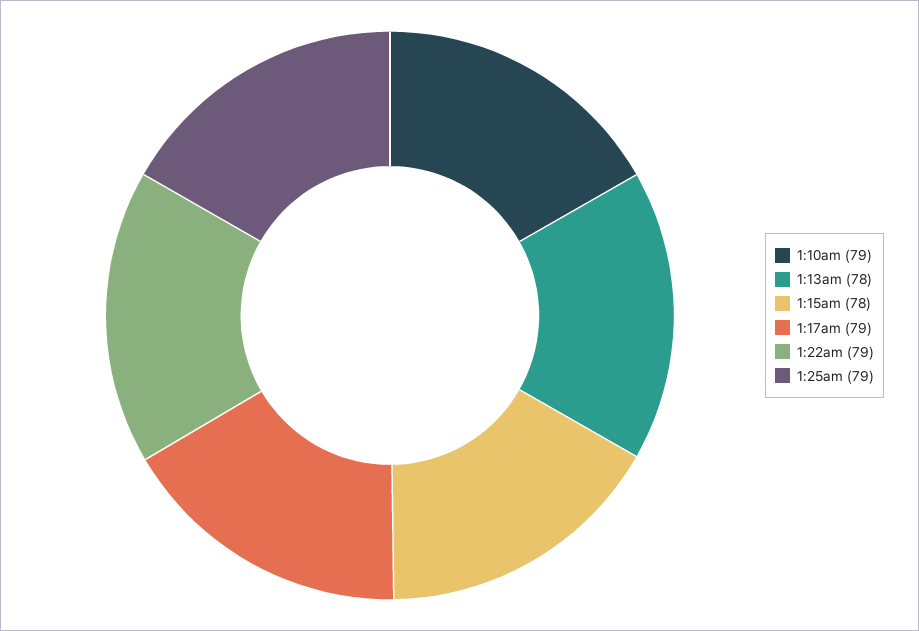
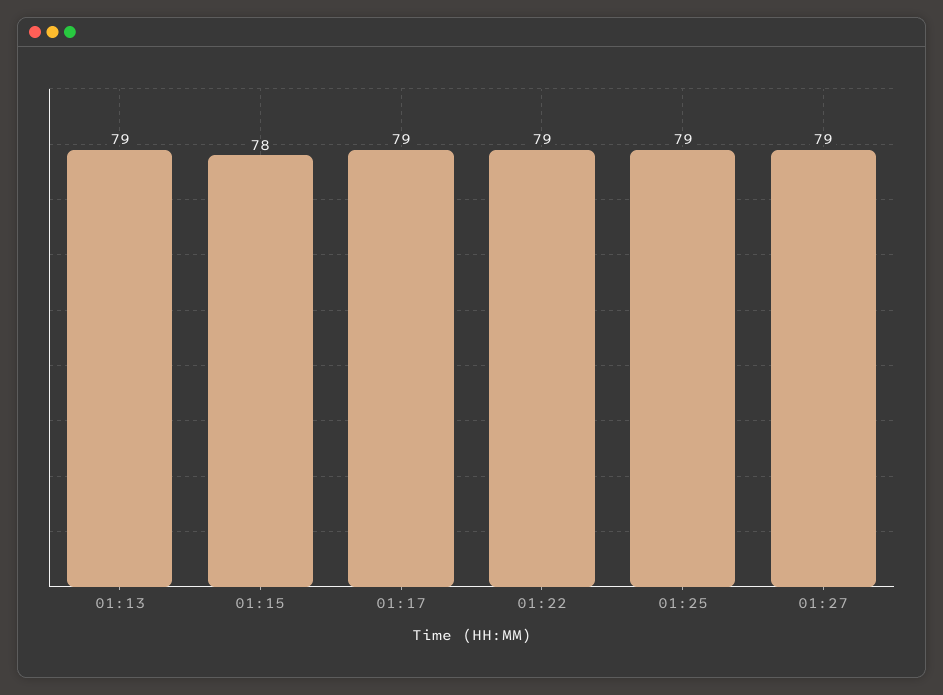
1:10am: 79 -> none
1:13am: 78 -> 79
01:27: none -> 79

